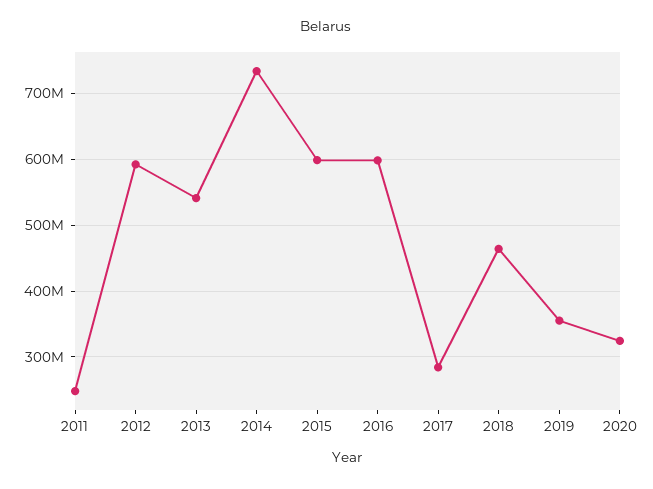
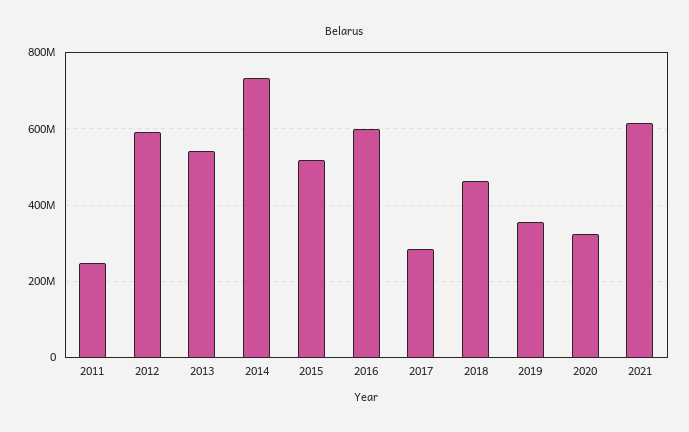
2015: 600000000 -> 520000000
2021: none -> 620000000

